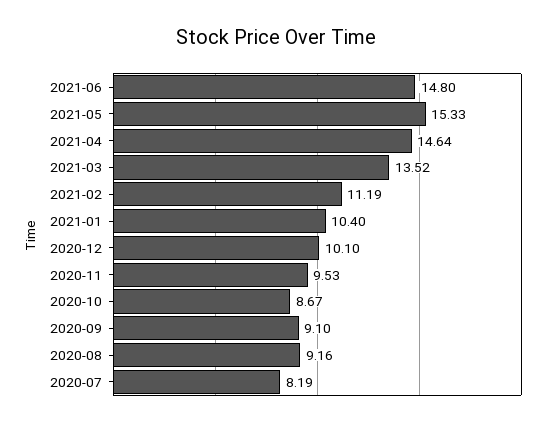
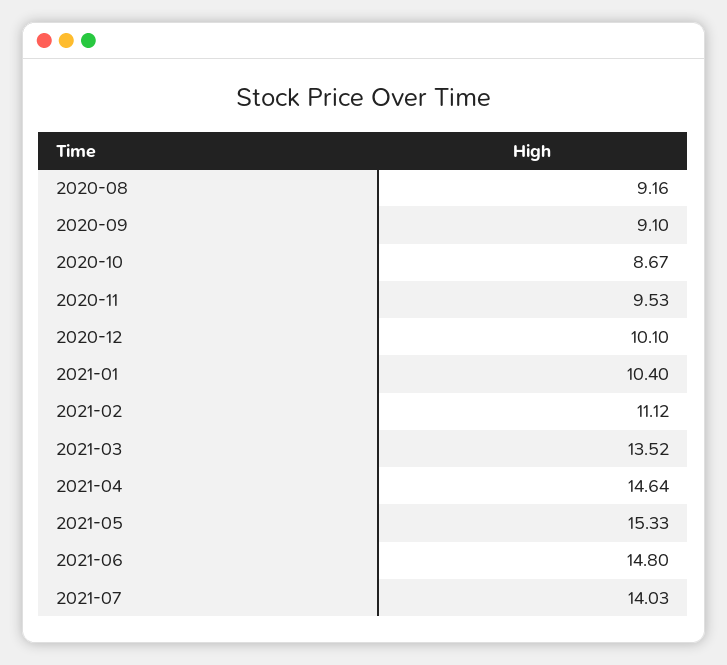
2021-02: 11.19 -> 11.12
2020-07: 8.19 -> none
2021-07: none -> 14.03

